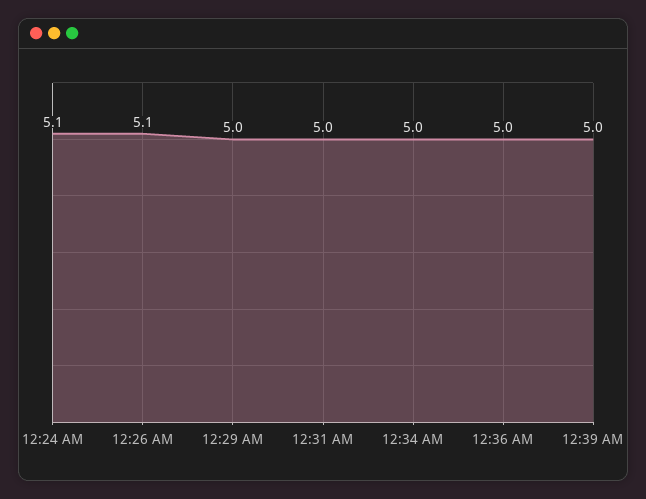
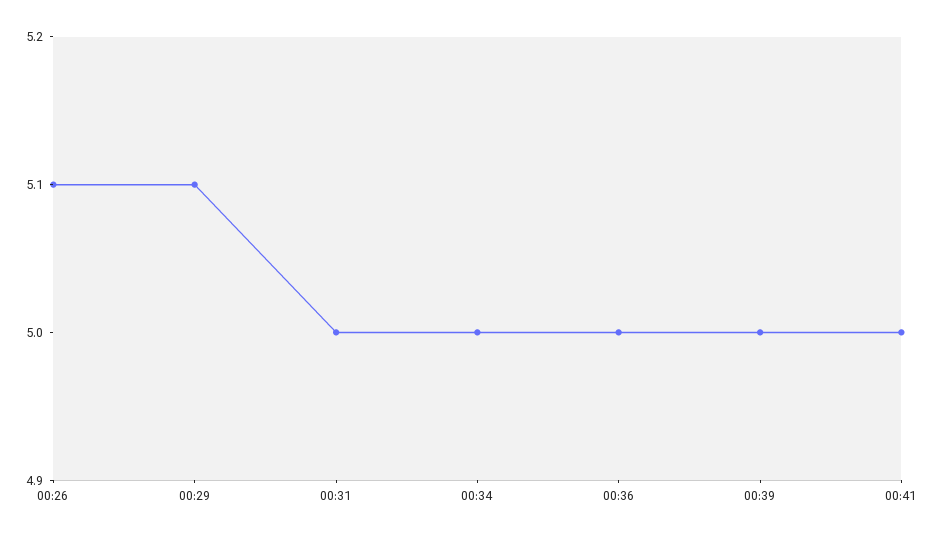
12:24 AM: 5.1 -> none
12:29 AM: 5 -> 5.1
00:41: none -> 5

